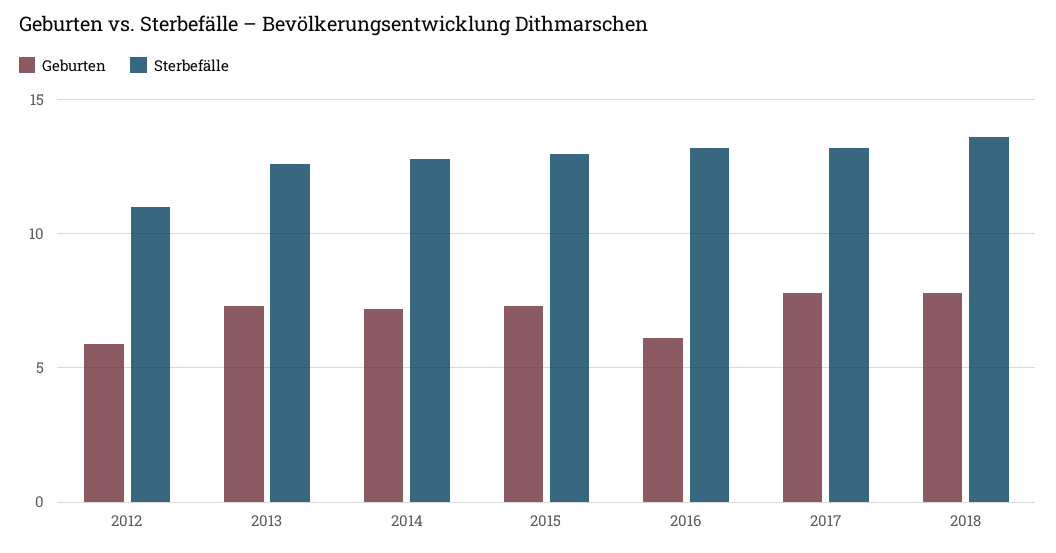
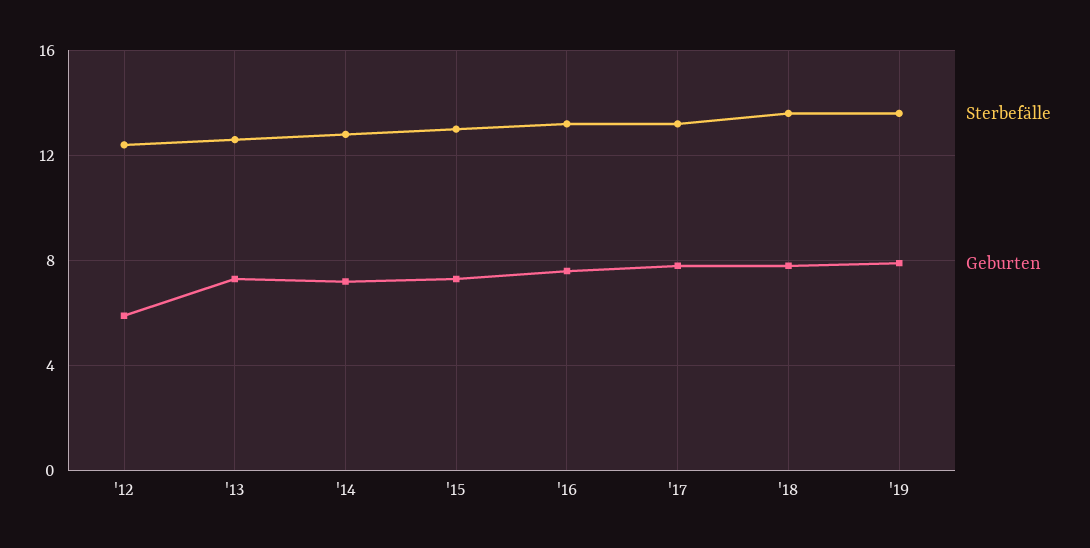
Sterbefälle, 2012: 11 -> 12.5
Geburten, 2016: 6 -> 7.5
Sterbefälle, '19: none -> 13.5
Geburten, '19: none -> 8

